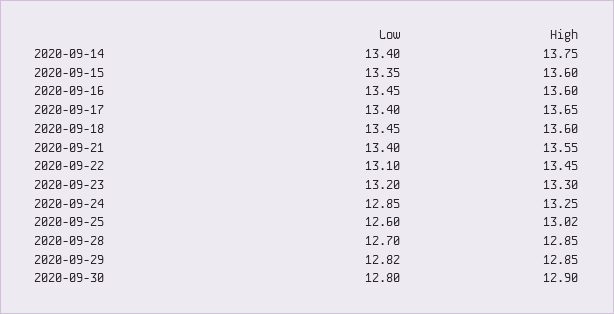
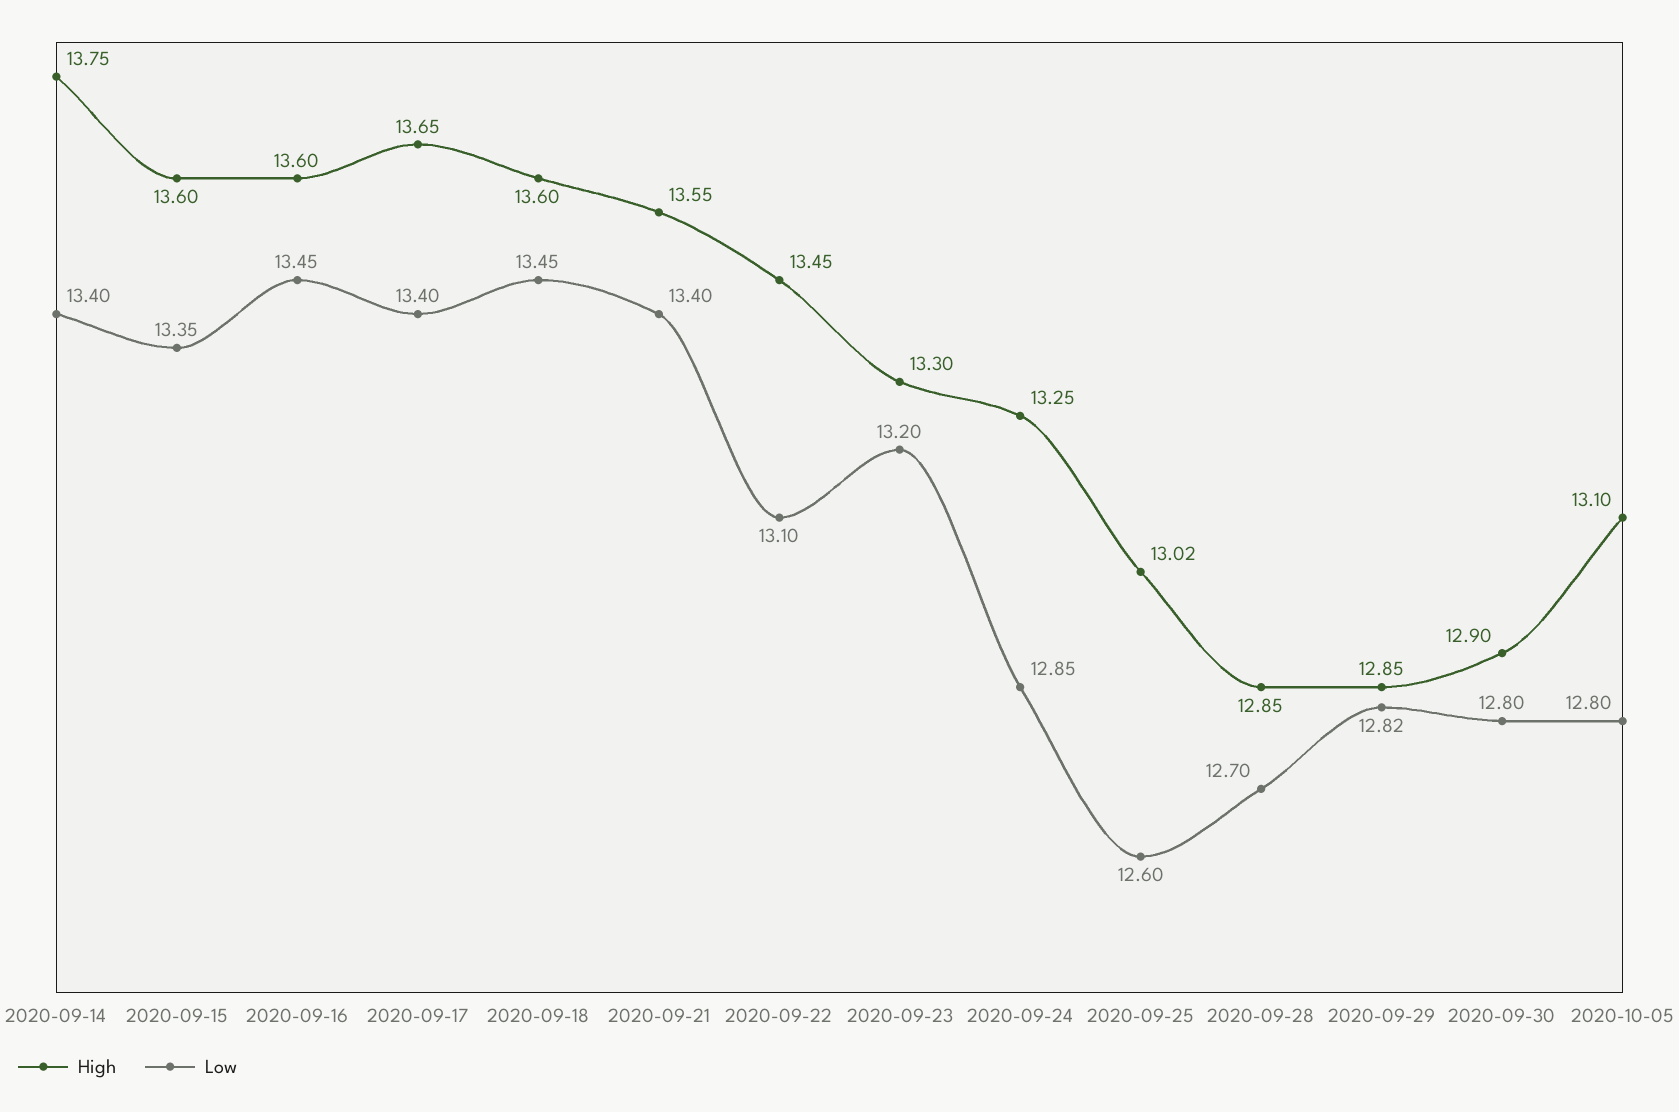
High, 2020-10-05: none -> 13.1
Low, 2020-10-05: none -> 12.8

